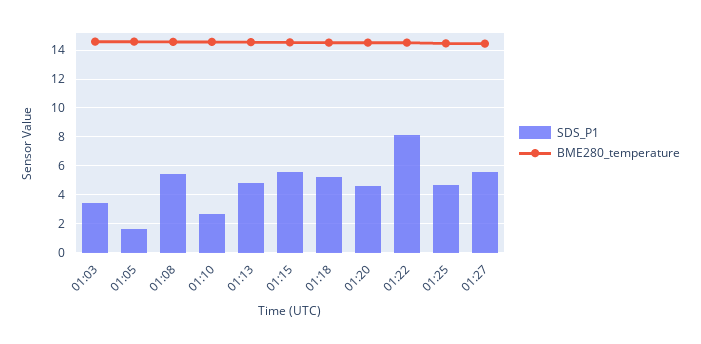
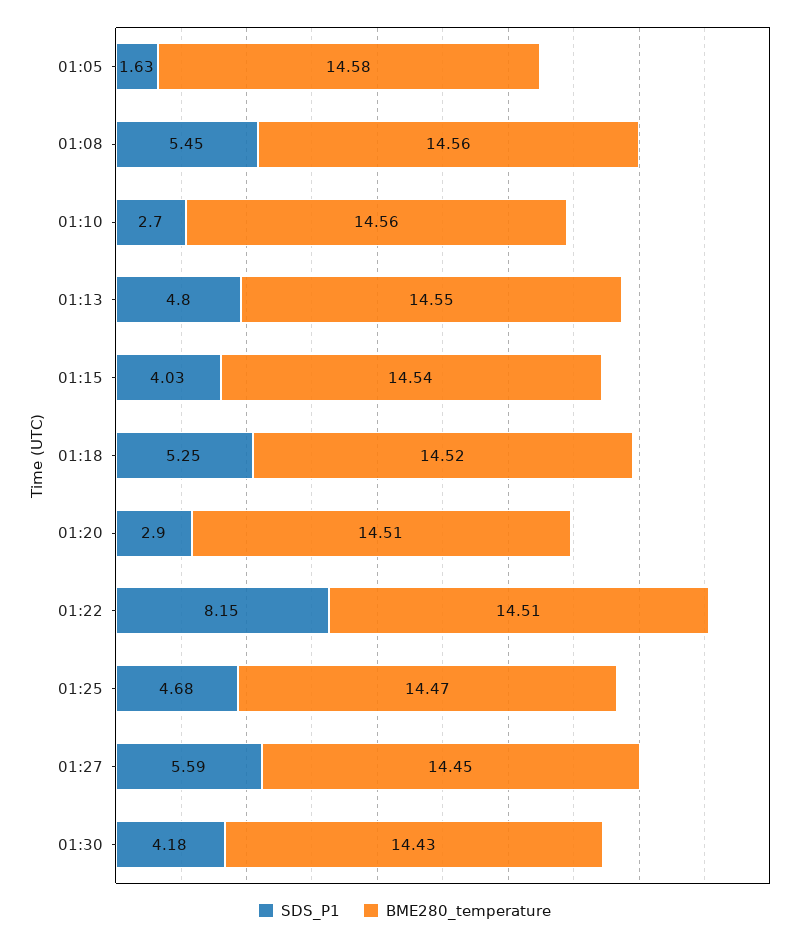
SDS_P1, 01:03: 3.5 -> none
BME280_temperature, 01:03: 14.5 -> none
SDS_P1, 01:15: 5.5 -> 4.03
SDS_P1, 01:20: 4.5 -> 2.9
SDS_P1, 01:30: none -> 4.18
BME280_temperature, 01:30: none -> 14.43

